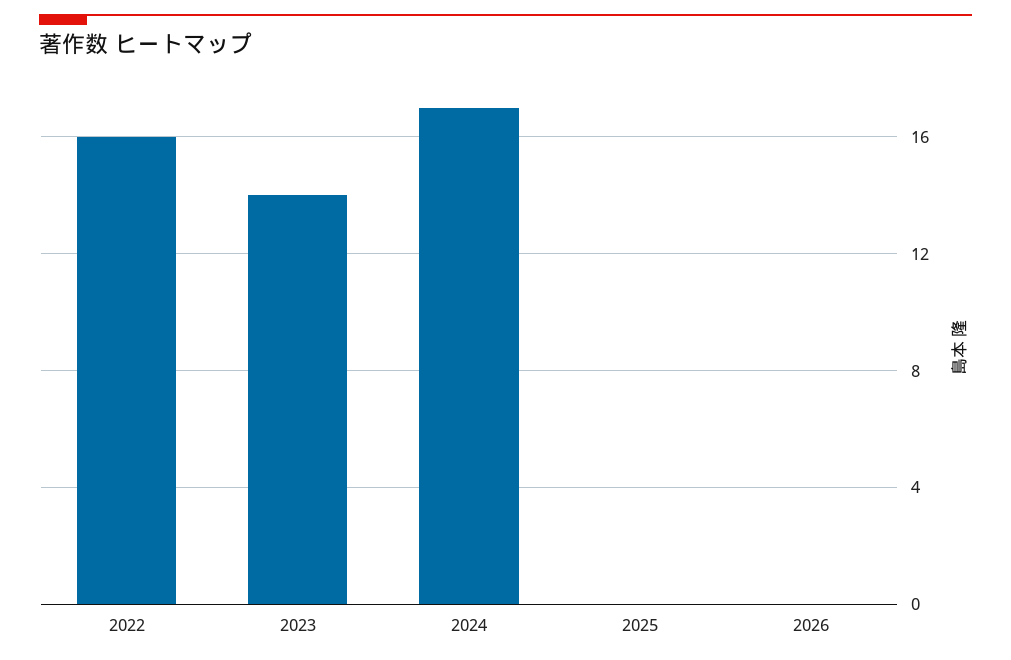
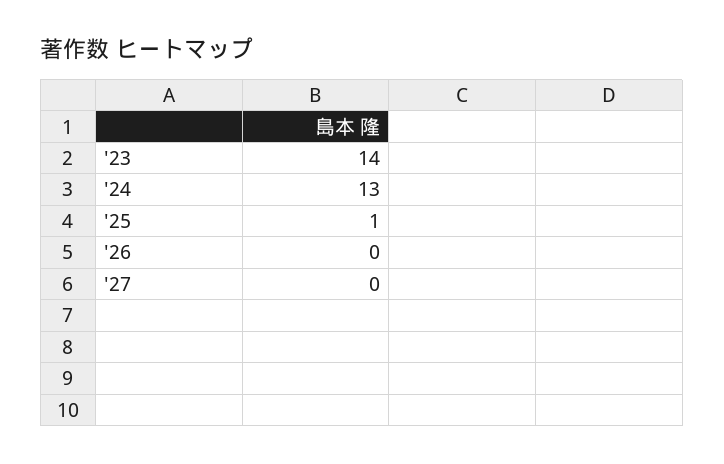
2022: 16 -> none
2024: 17 -> 13
2025: 0 -> 1
'27: none -> 0

